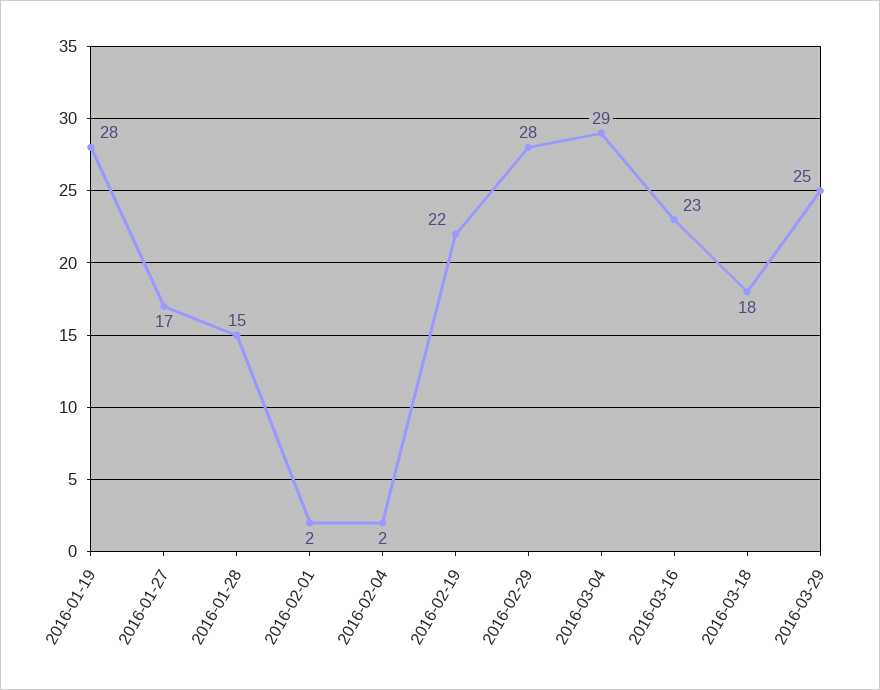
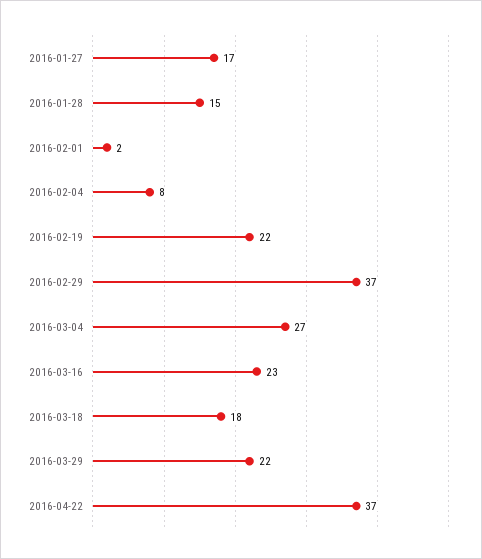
2016-01-19: 28 -> none
2016-02-04: 2 -> 8
2016-02-29: 28 -> 37
2016-03-04: 29 -> 27
2016-03-29: 25 -> 22
2016-04-22: none -> 37

